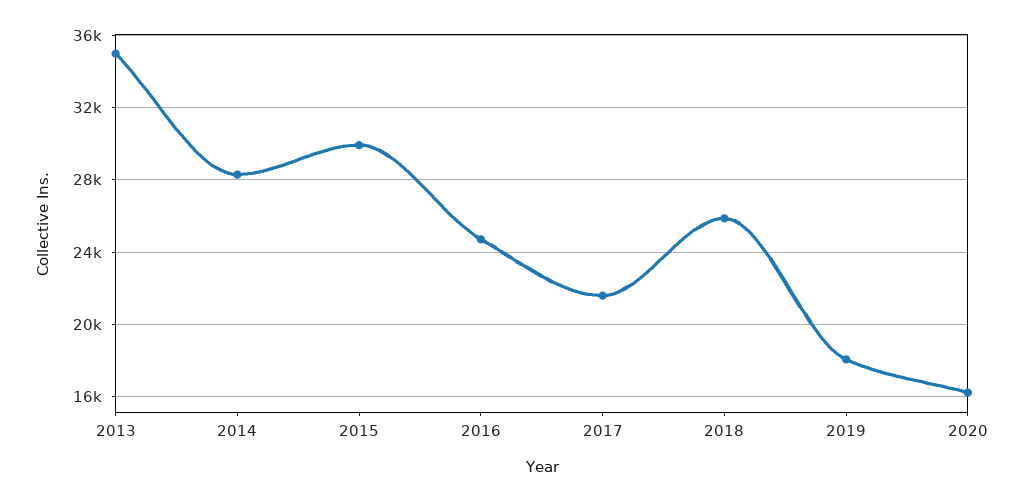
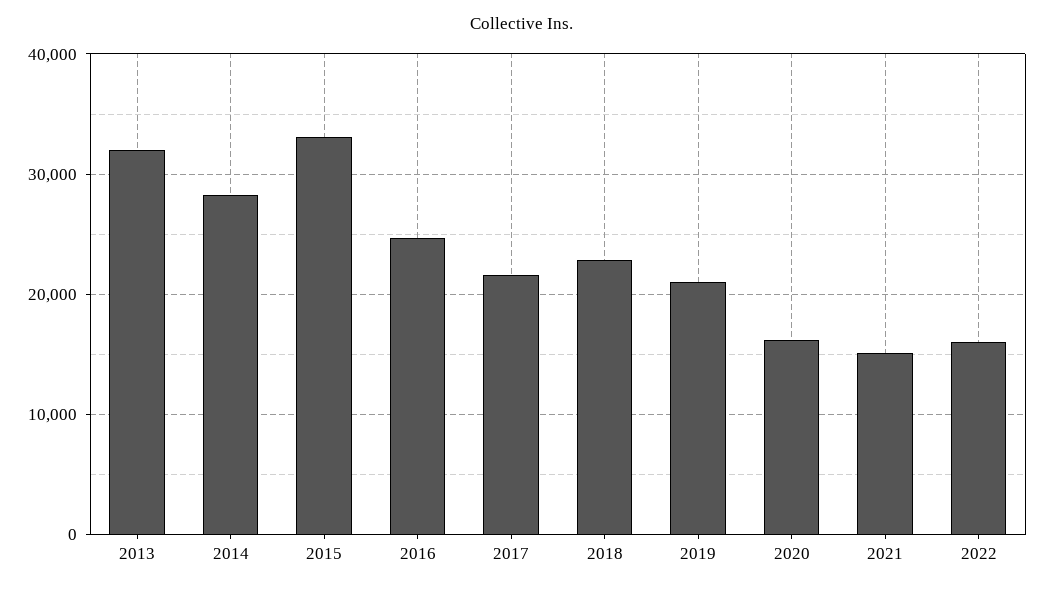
2013: 35000 -> 32000
2015: 30000 -> 33000
2018: 26000 -> 23000
2019: 18000 -> 21000
2021: none -> 15000
2022: none -> 16000

